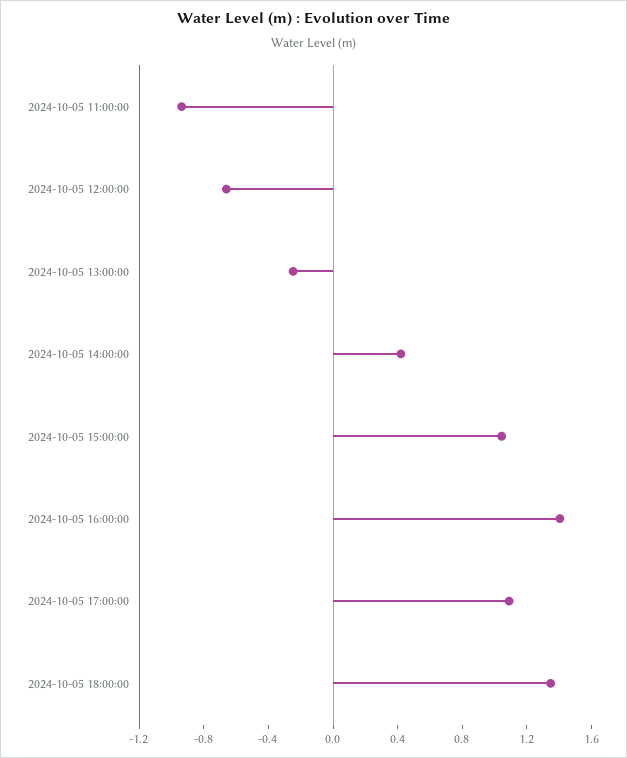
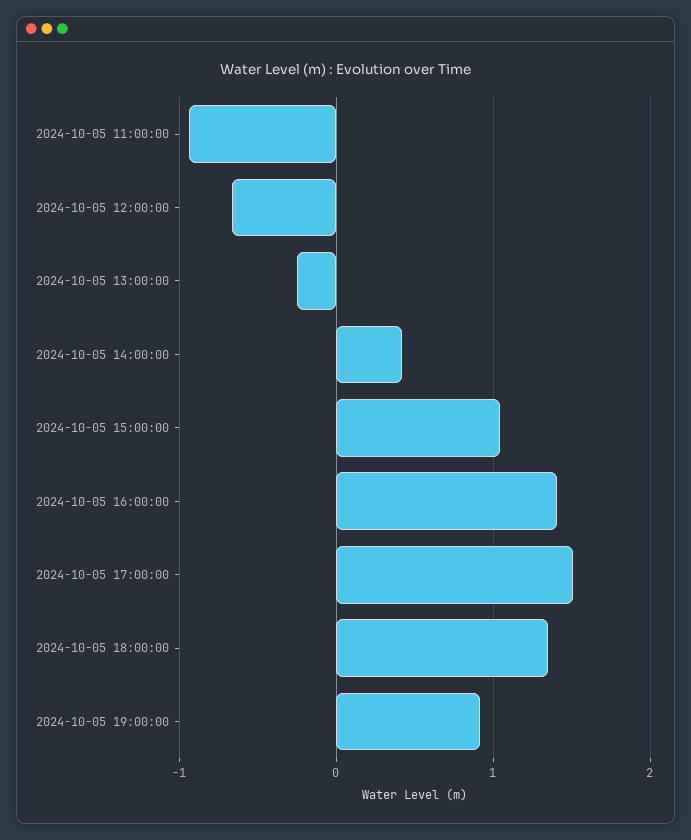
2024-10-05 17:00:00: 1.1 -> 1.5
2024-10-05 19:00:00: none -> 0.9

